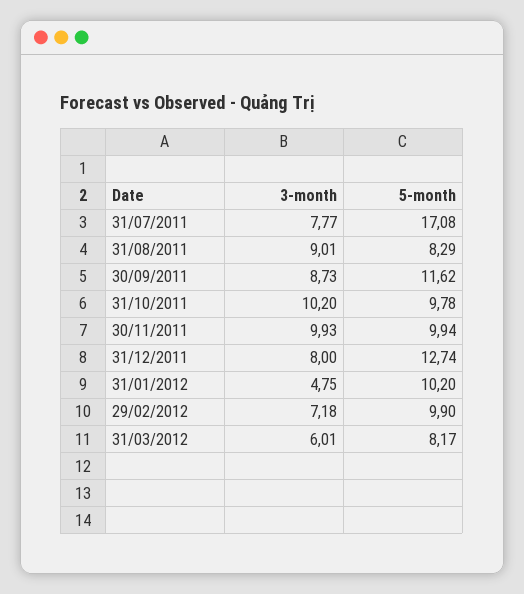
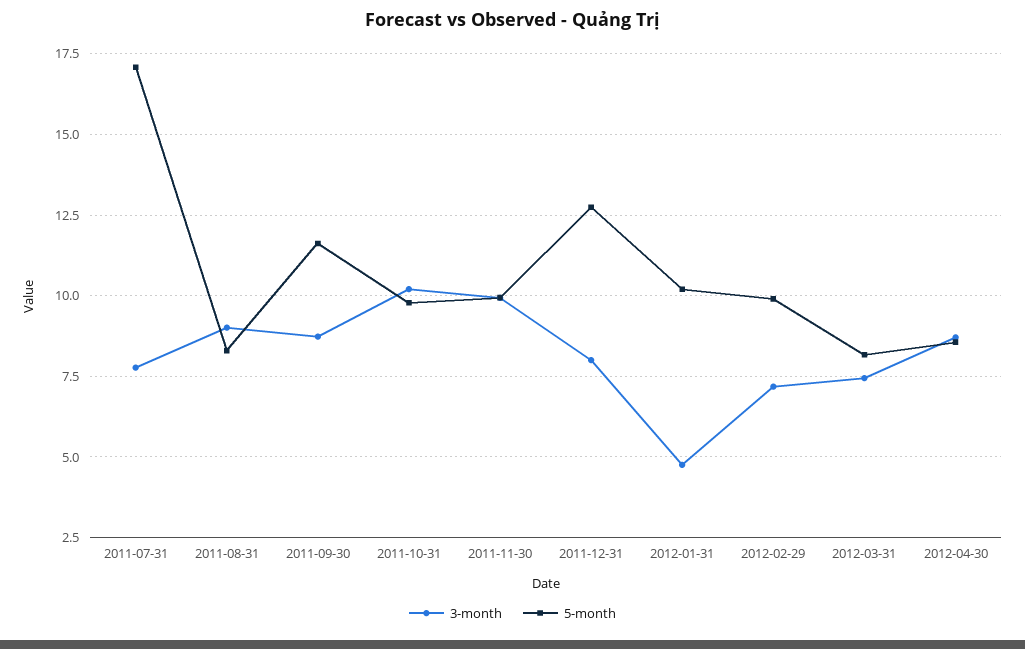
3-month, 31/03/2012: 6.01 -> 7.5
3-month, 2012-04-30: none -> 8.75
5-month, 2012-04-30: none -> 8.5

